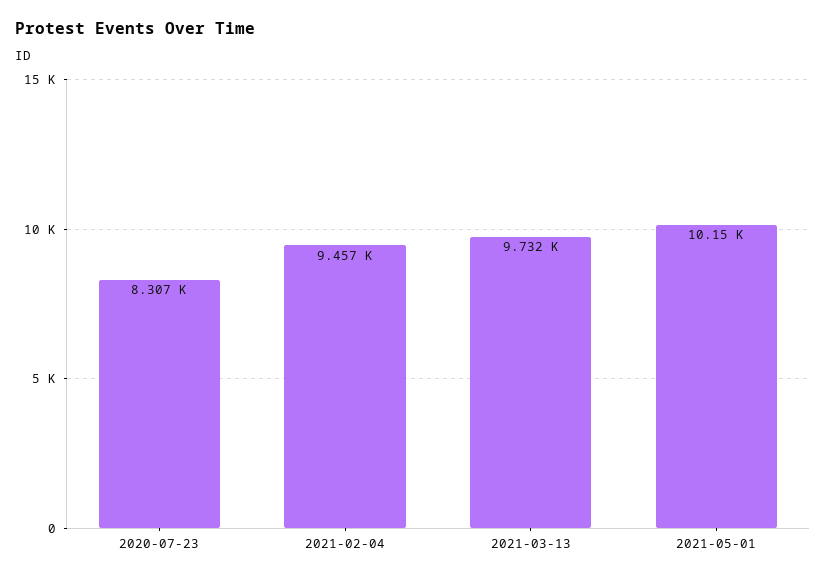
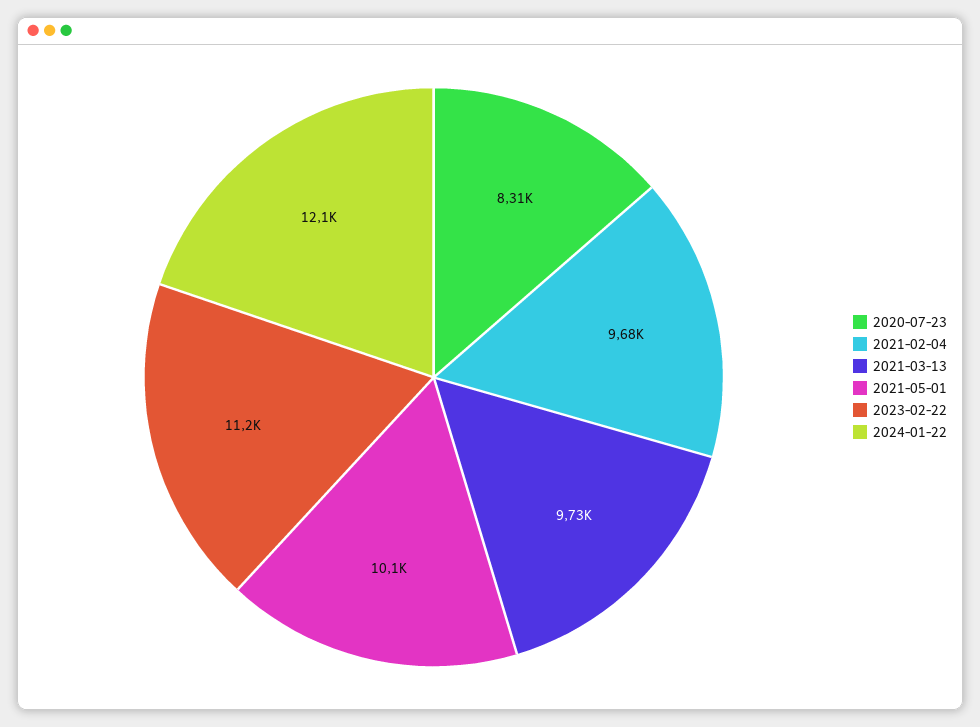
2021-02-04: 9457 -> 9680
2023-02-22: none -> 11200
2024-01-22: none -> 12100

